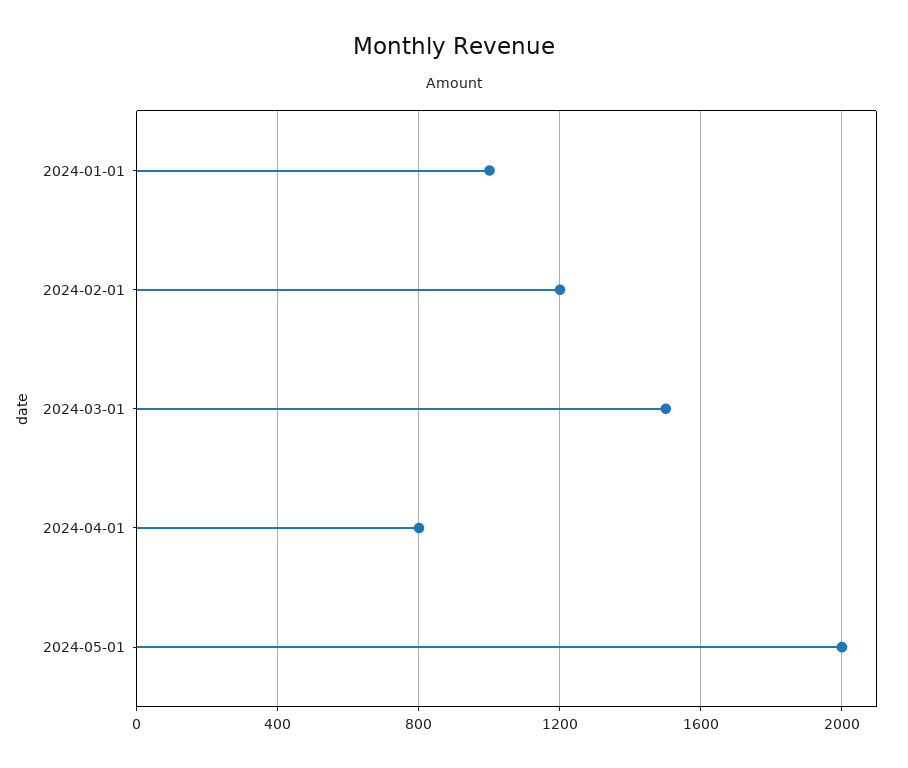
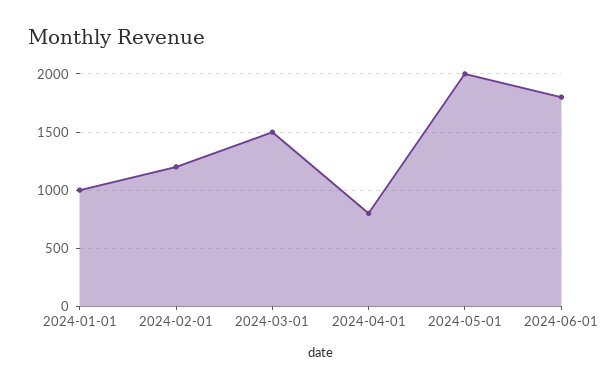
2024-06-01: none -> 1800

